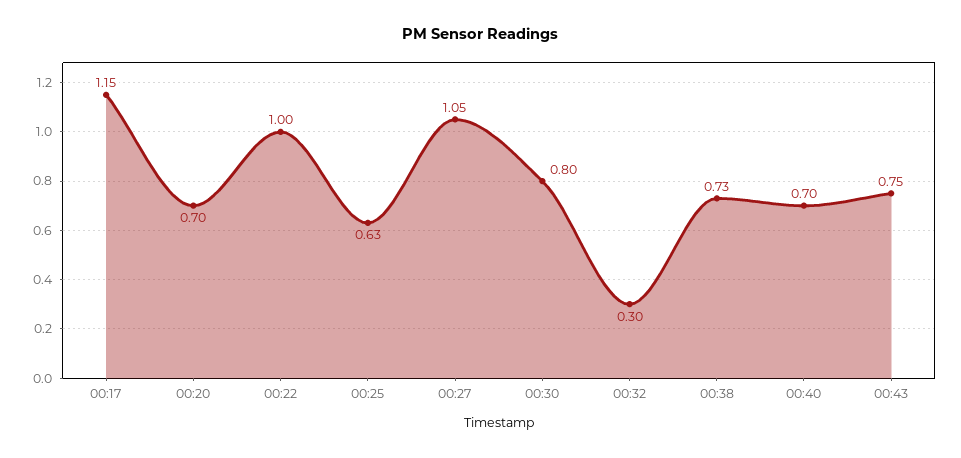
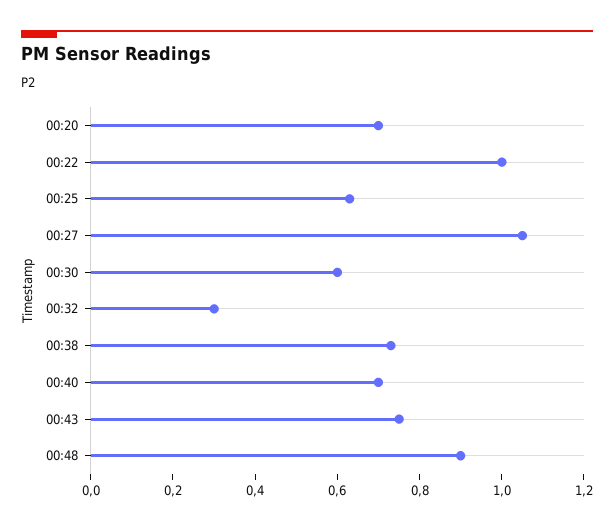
00:17: 1.15 -> none
00:30: 0.8 -> 0.6
00:48: none -> 0.9

